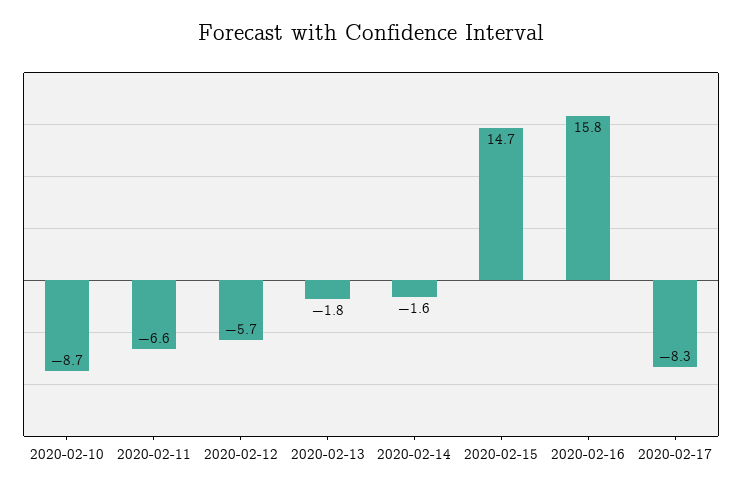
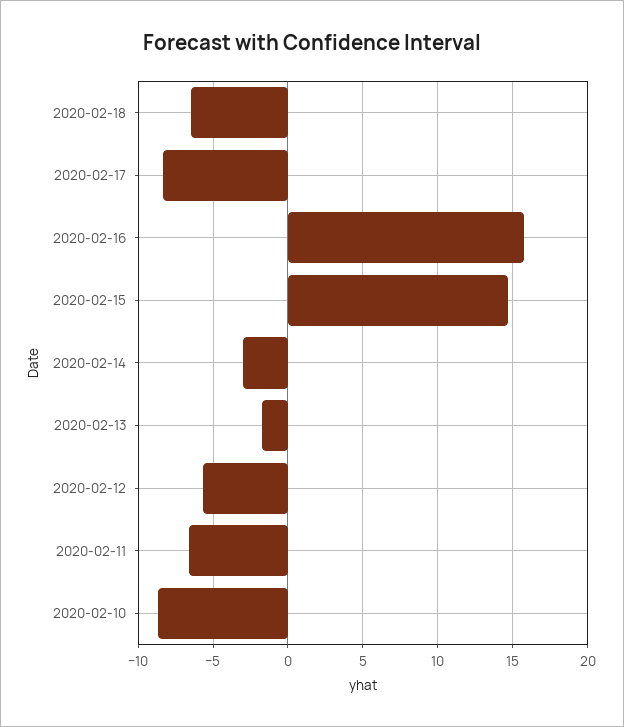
2020-02-14: -1.6 -> -3
2020-02-18: none -> -6.5

